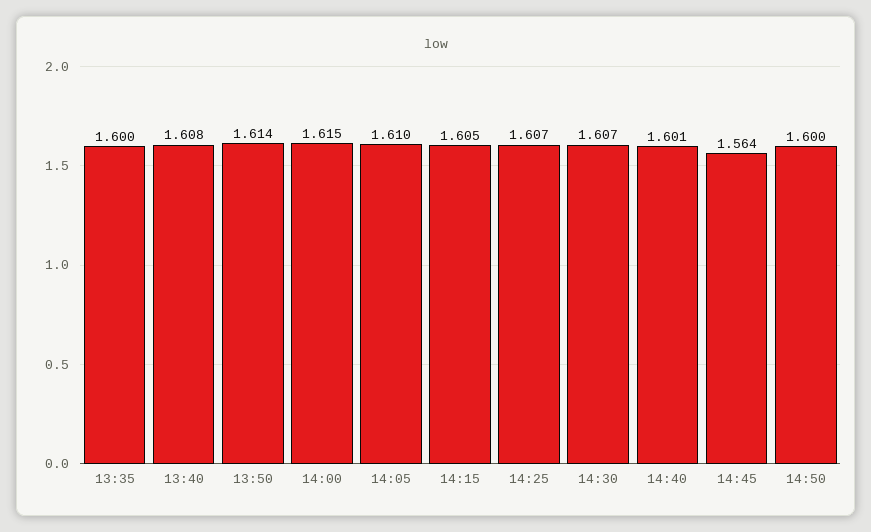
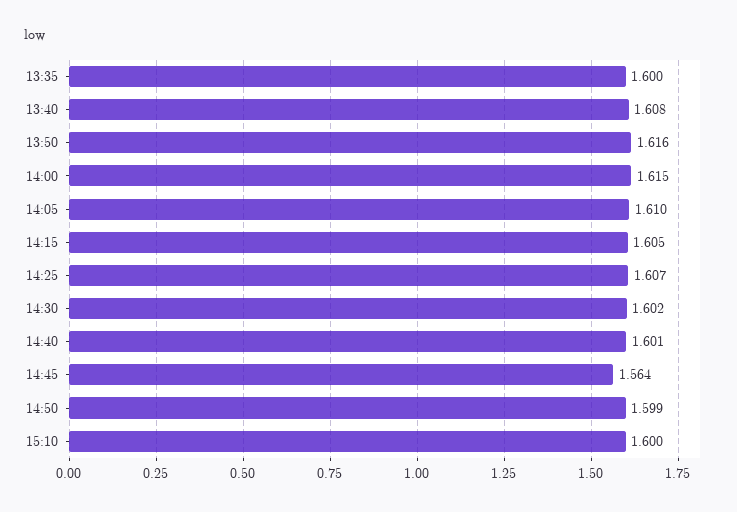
13:50: 1.614 -> 1.616
14:30: 1.607 -> 1.602
14:50: 1.6 -> 1.599
15:10: none -> 1.6

